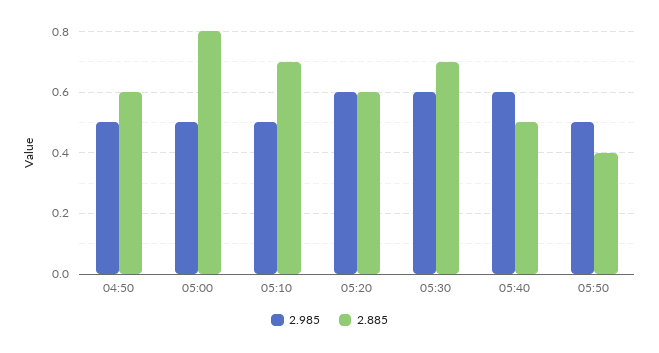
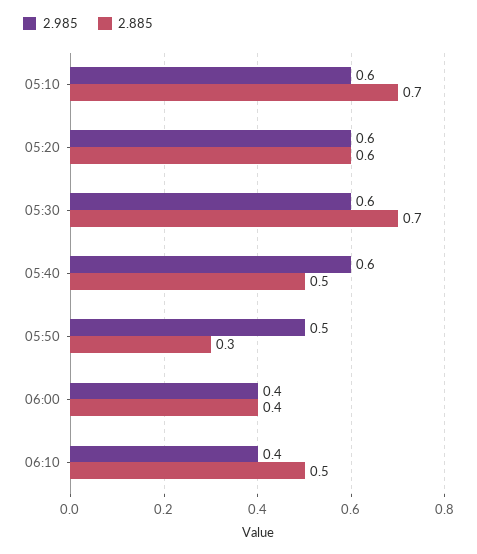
2.985, 04:50: 0.5 -> none
2.885, 04:50: 0.6 -> none
2.985, 05:00: 0.5 -> none
2.885, 05:00: 0.8 -> none
2.985, 05:10: 0.5 -> 0.6
2.885, 05:50: 0.4 -> 0.3
2.985, 06:00: none -> 0.4
2.885, 06:00: none -> 0.4
2.985, 06:10: none -> 0.4
2.885, 06:10: none -> 0.5

